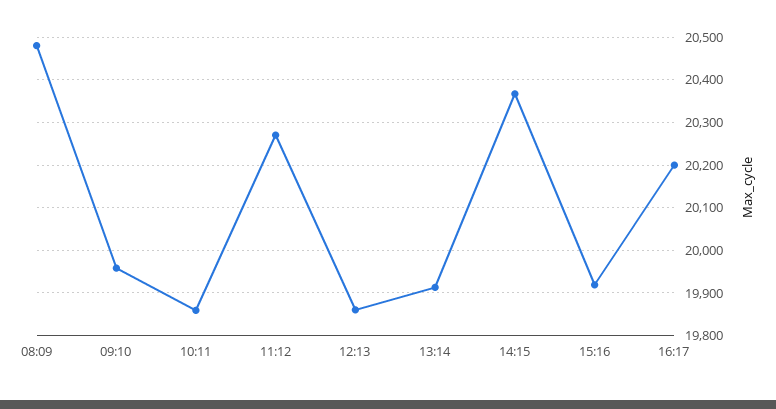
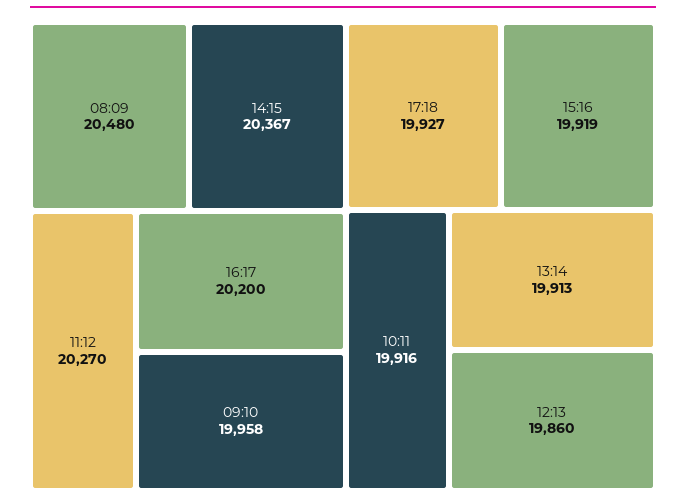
10:11: 19860 -> 19916
17:18: none -> 19927

